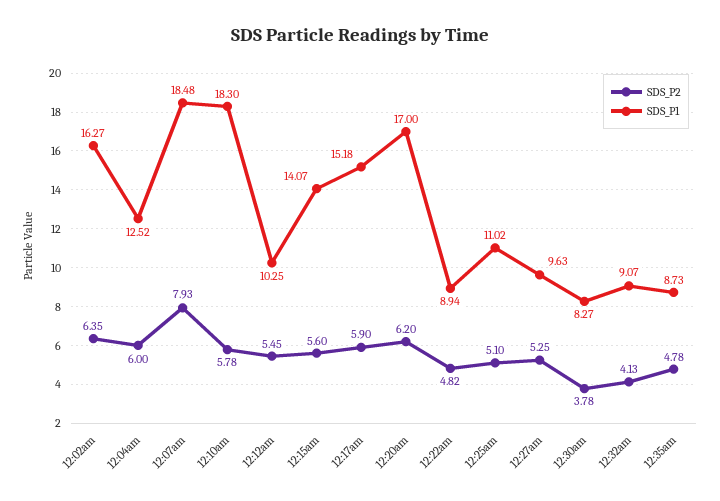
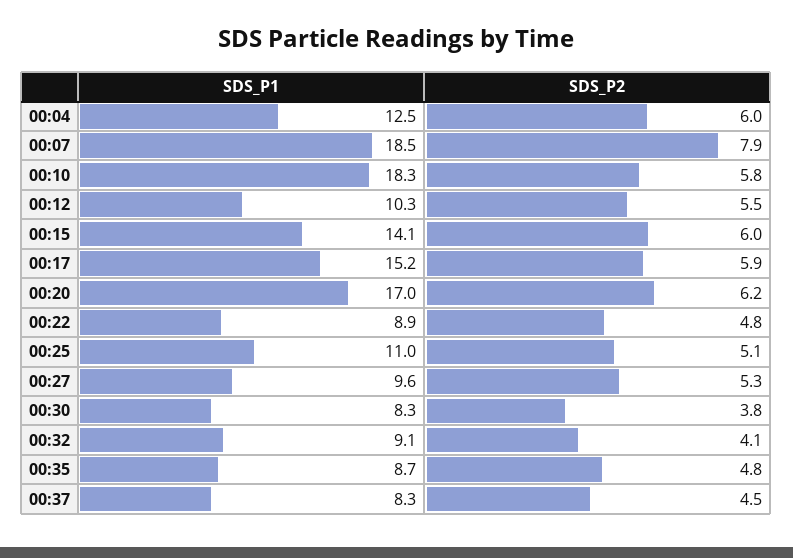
SDS_P2, 12:02am: 6.35 -> none
SDS_P1, 12:02am: 16.27 -> none
SDS_P2, 12:15am: 5.6 -> 6
SDS_P1, 00:37: none -> 8.3
SDS_P2, 00:37: none -> 4.5

